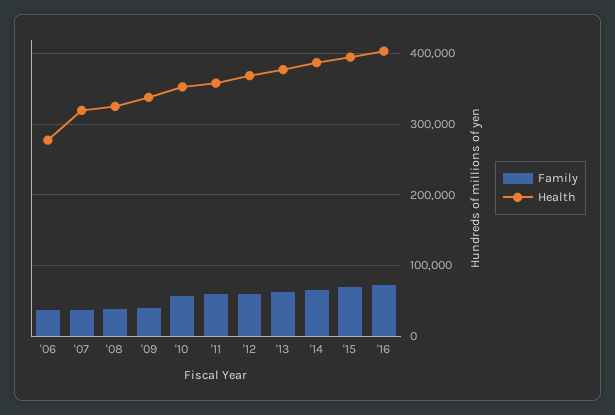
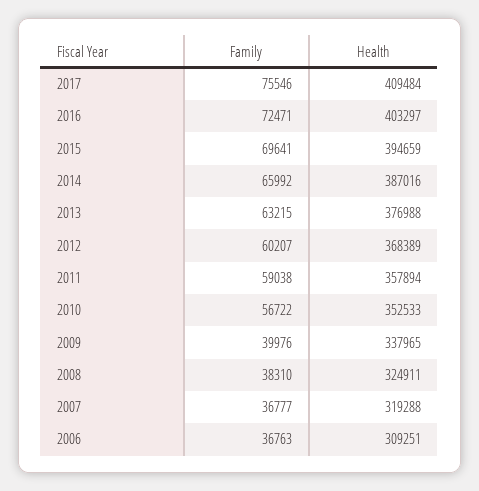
Health, '06: 280000 -> 309251
Family, 2017: none -> 75546
Health, 2017: none -> 409484

